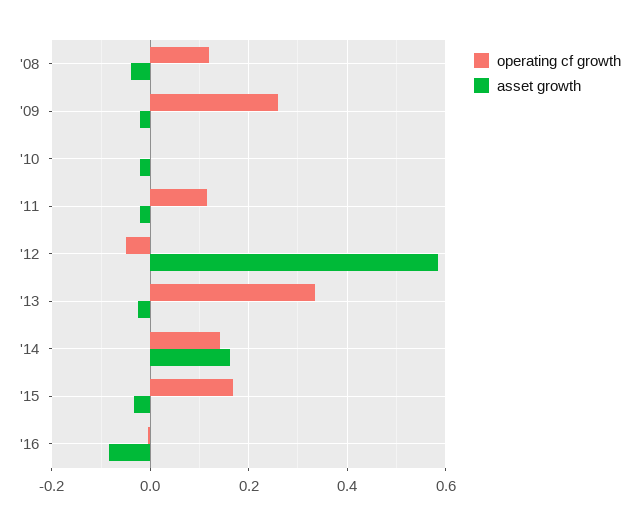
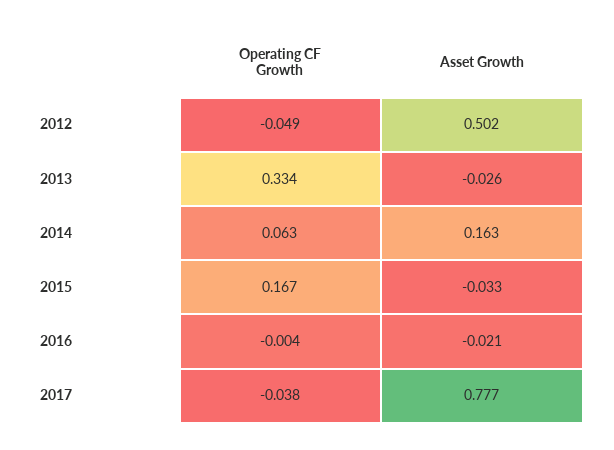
operating cf growth, '08: 0.12 -> none
asset growth, '08: -0.04 -> none
operating cf growth, '09: 0.26 -> none
asset growth, '09: -0.02 -> none
operating cf growth, '10: 0 -> none
asset growth, '10: -0.02 -> none
operating cf growth, '11: 0.12 -> none
asset growth, '11: -0.02 -> none
asset growth, '12: 0.58 -> 0.502
operating cf growth, '14: 0.14 -> 0.063
asset growth, '16: -0.08 -> -0.021
operating cf growth, 2017: none -> -0.038
asset growth, 2017: none -> 0.777

